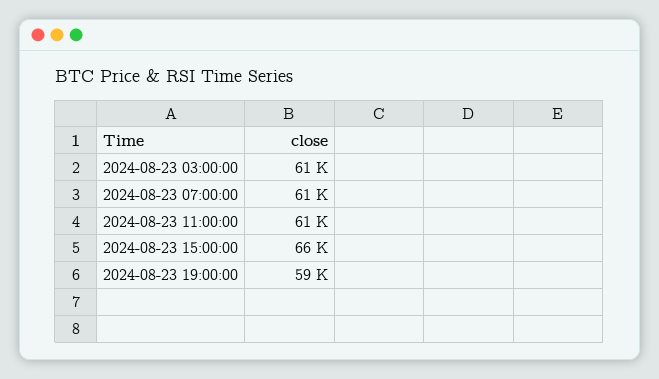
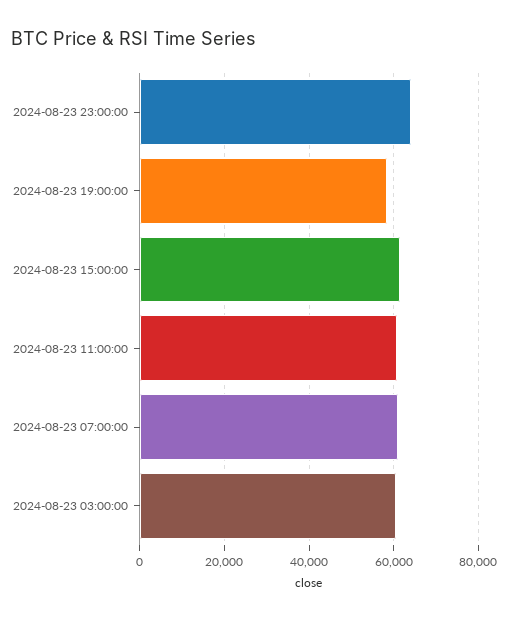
2024-08-23 15:00:00: 66000 -> 62000
2024-08-23 23:00:00: none -> 64000

